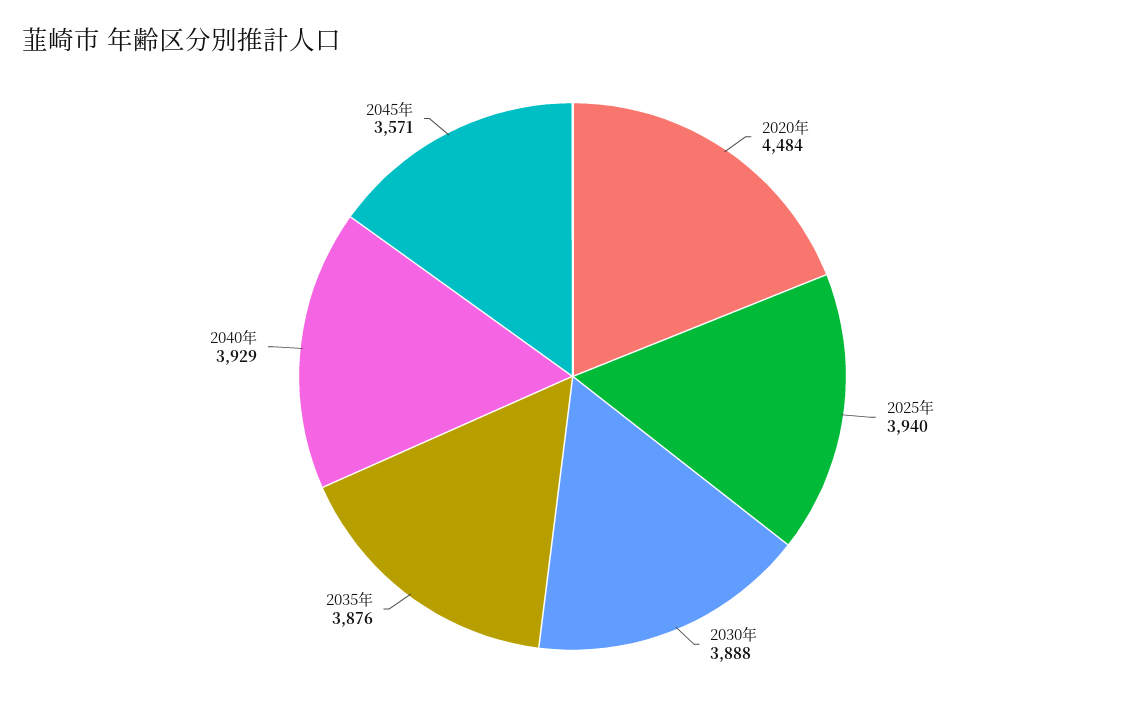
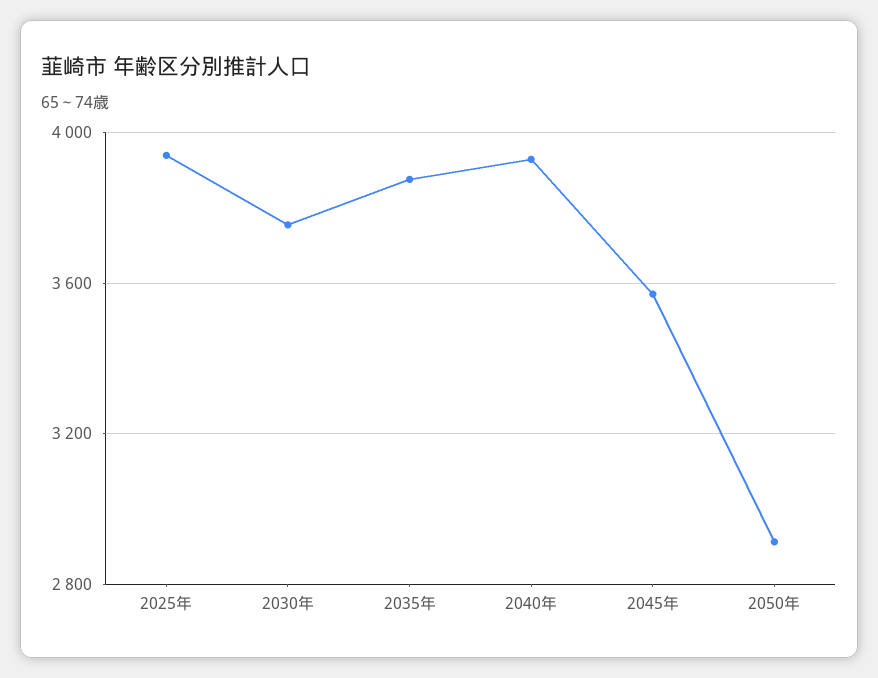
2020年: 4484 -> none
2030年: 3888 -> 3750
2050年: none -> 2900

